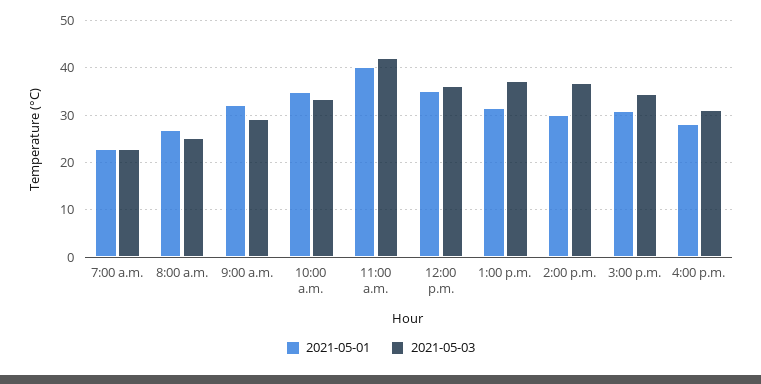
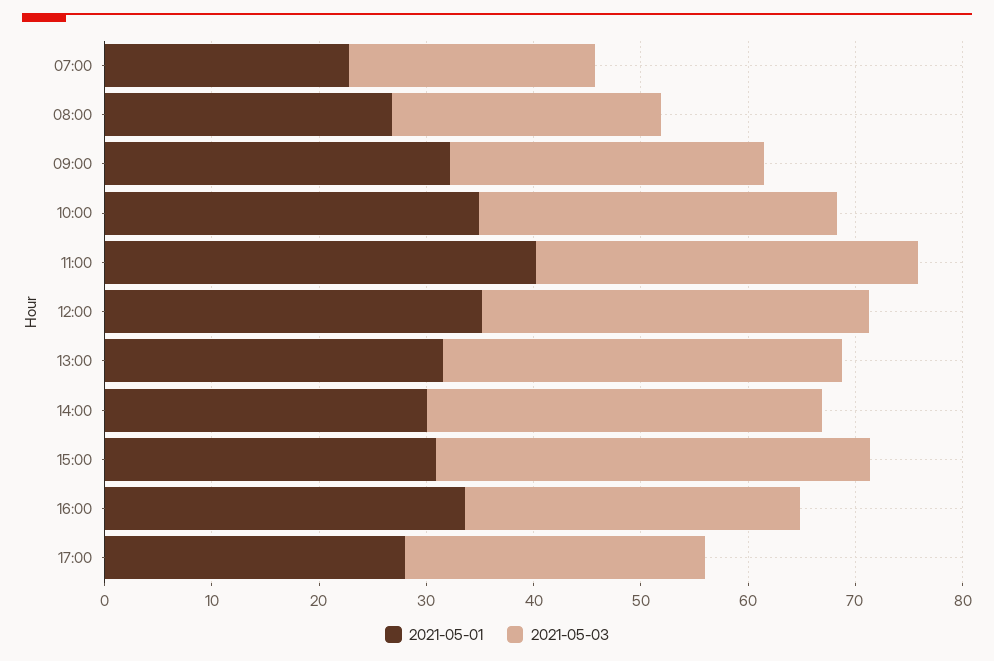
2021-05-03, 11:00 a.m.: 42 -> 36
2021-05-03, 3:00 p.m.: 34 -> 40
2021-05-01, 4:00 p.m.: 28 -> 34
2021-05-01, 17:00: none -> 28
2021-05-03, 17:00: none -> 28

